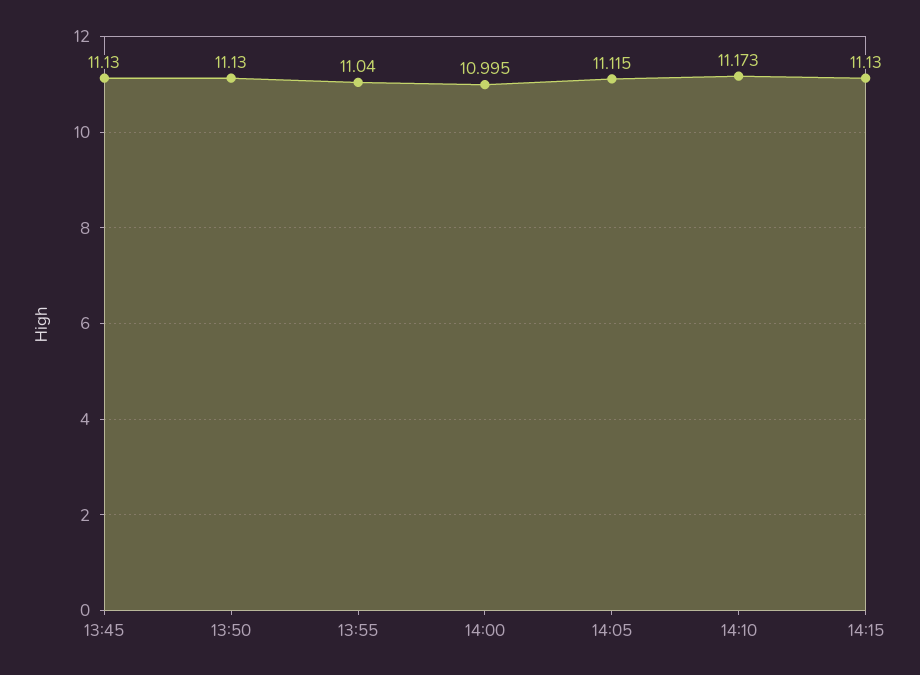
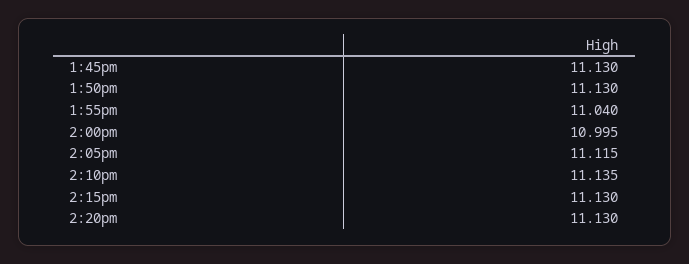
14:10: 11.173 -> 11.135
2:20pm: none -> 11.13

